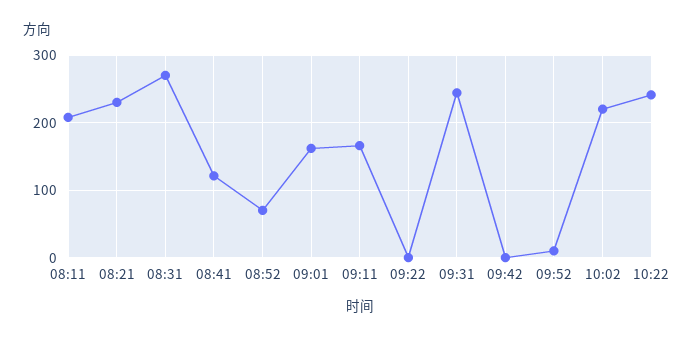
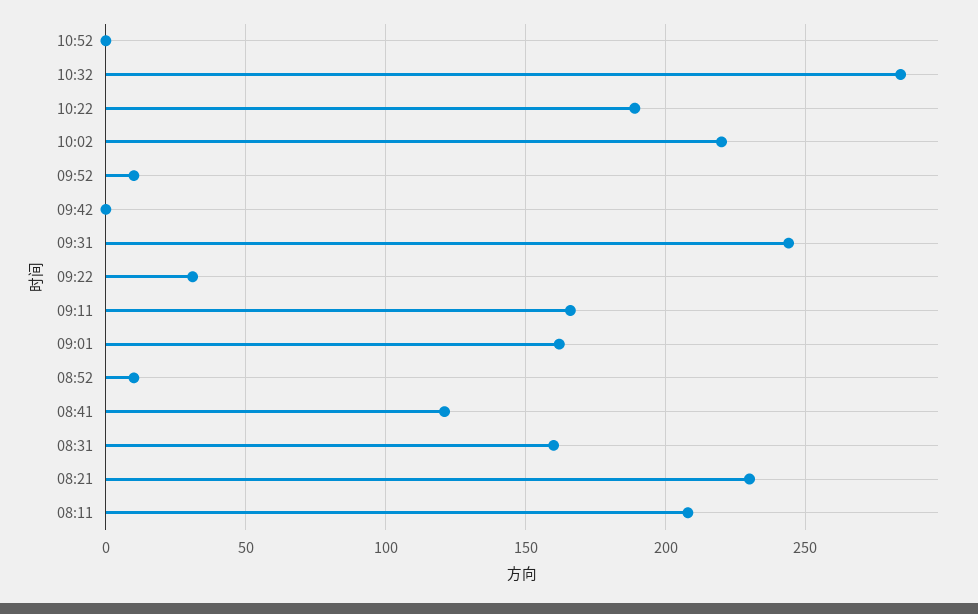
08:31: 270 -> 160
08:52: 70 -> 10
09:22: 0 -> 30
10:22: 240 -> 190
10:52: none -> 0
10:32: none -> 285

